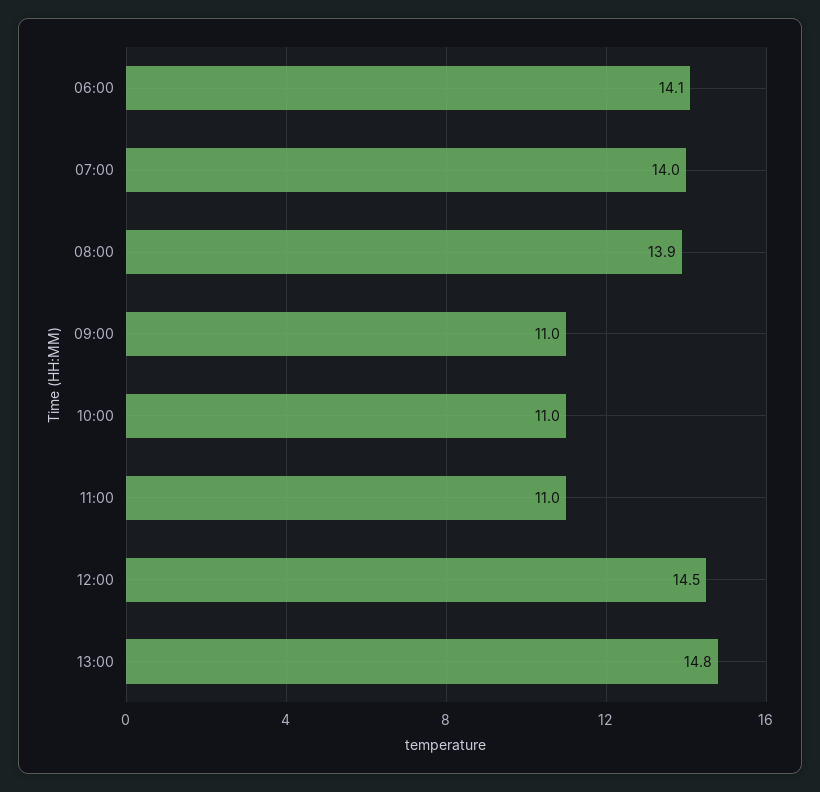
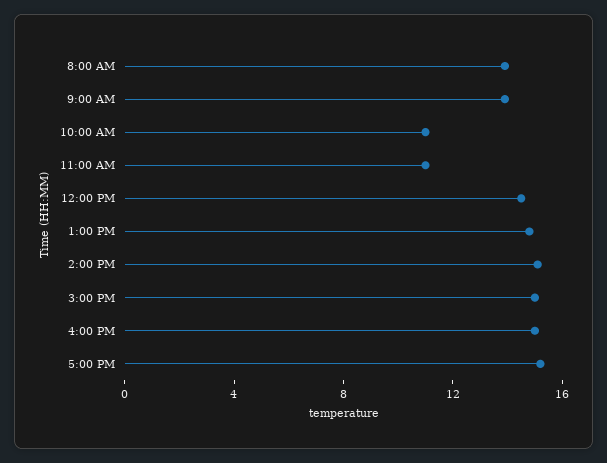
06:00: 14.1 -> none
07:00: 14 -> none
09:00: 11 -> 14
2:00 PM: none -> 15
3:00 PM: none -> 15
4:00 PM: none -> 15
5:00 PM: none -> 15

